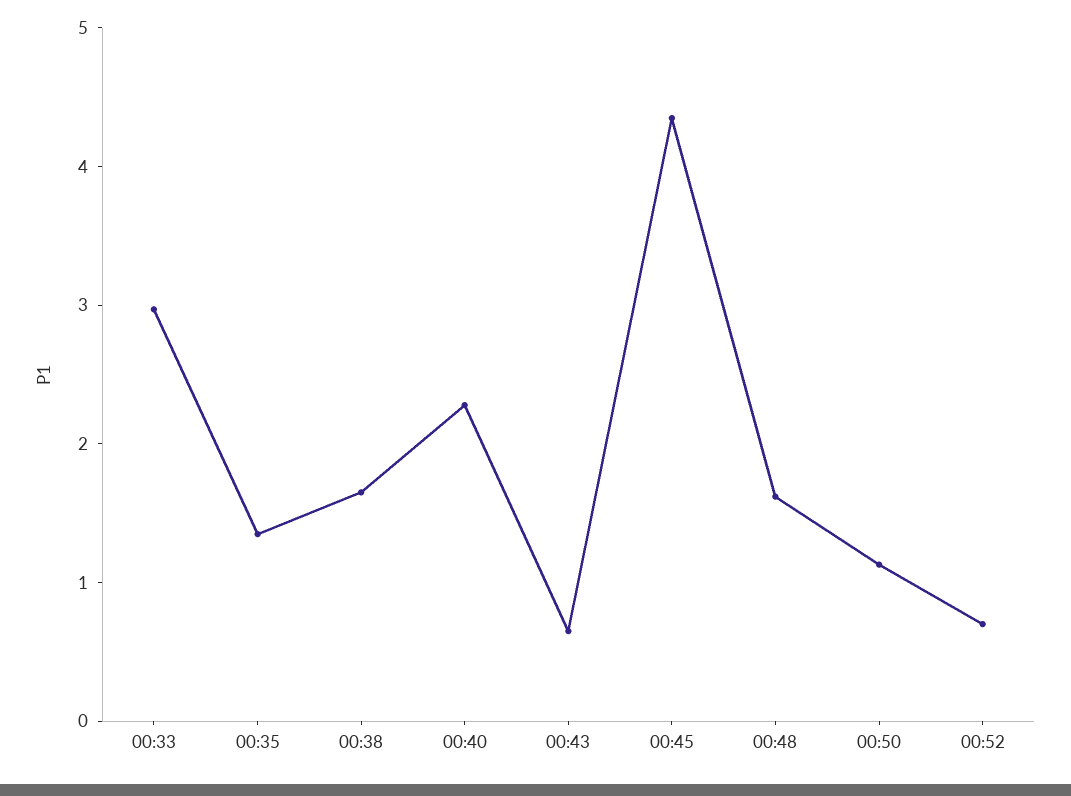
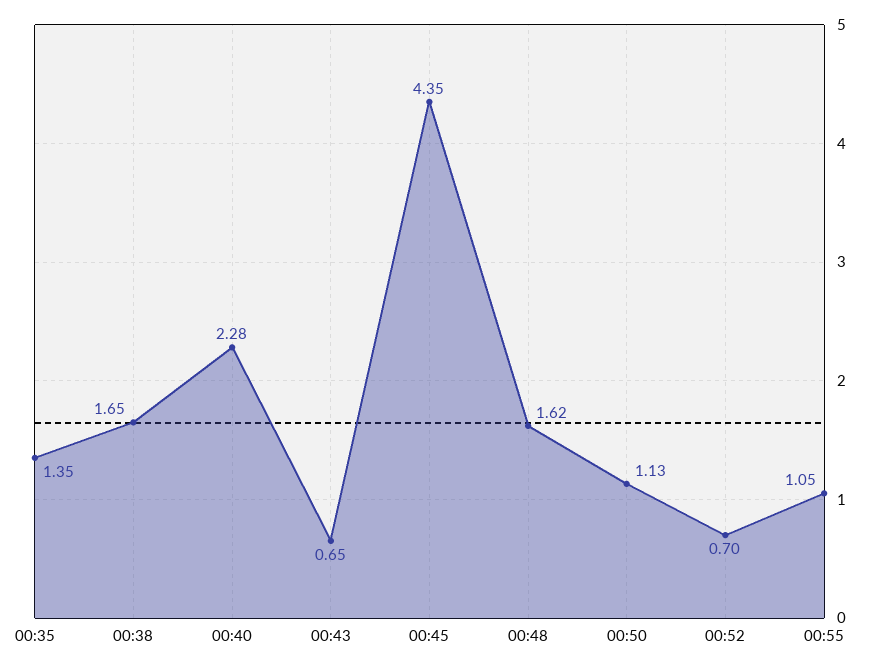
00:33: 3 -> none
00:55: none -> 1.05

